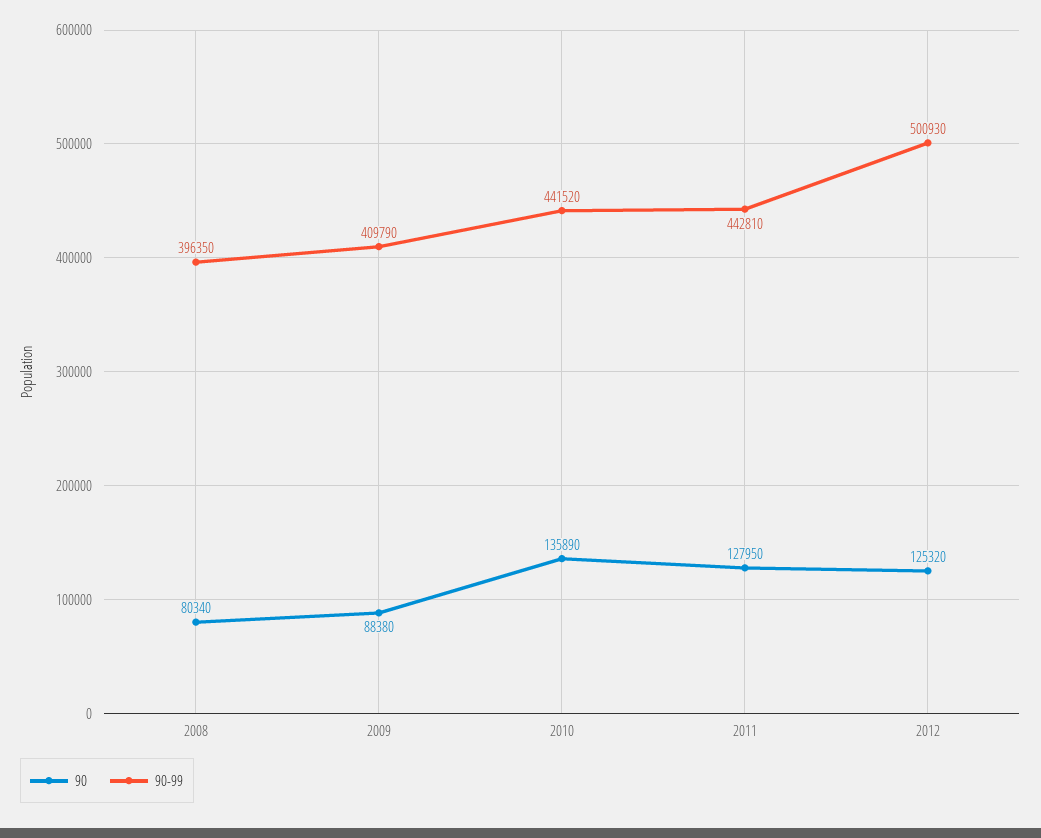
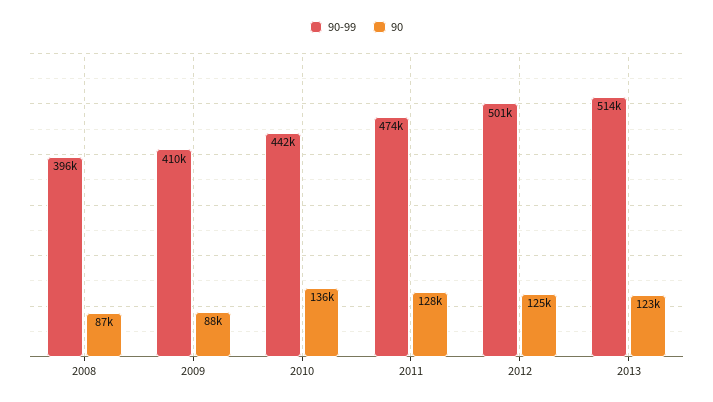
90, 2008: 80340 -> 87000
90-99, 2011: 442810 -> 474000
90-99, 2013: none -> 514000
90, 2013: none -> 123000

